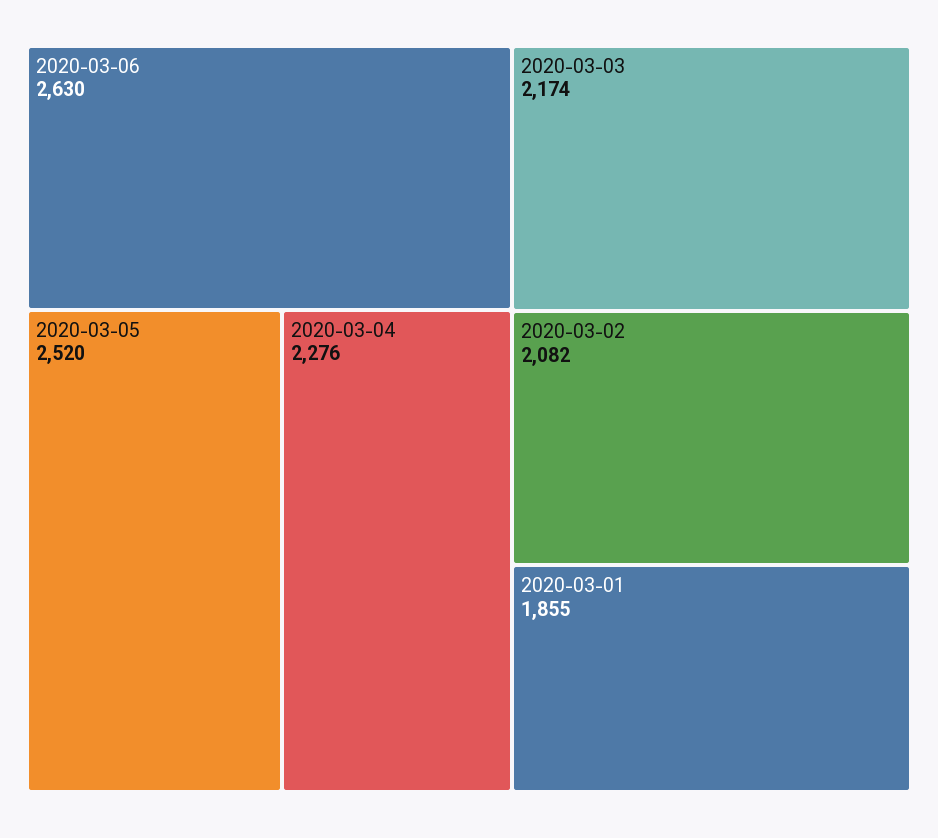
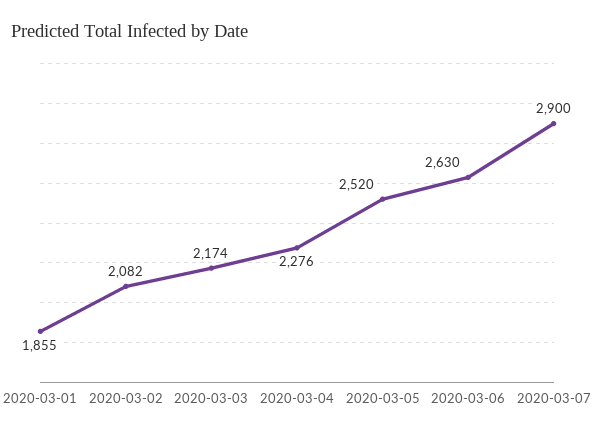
2020-03-07: none -> 2900

